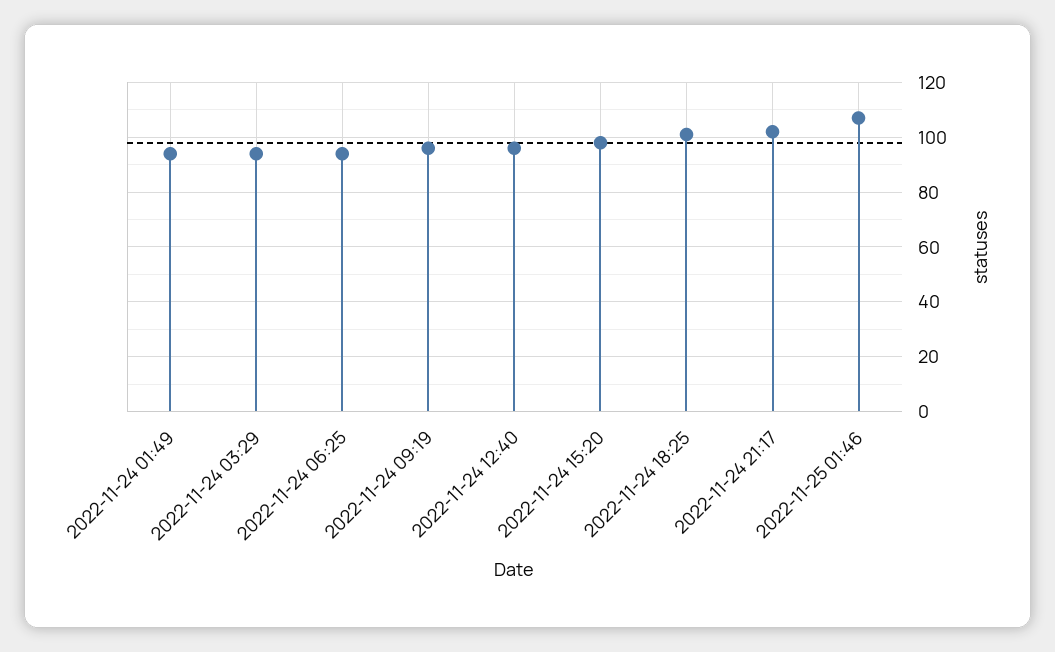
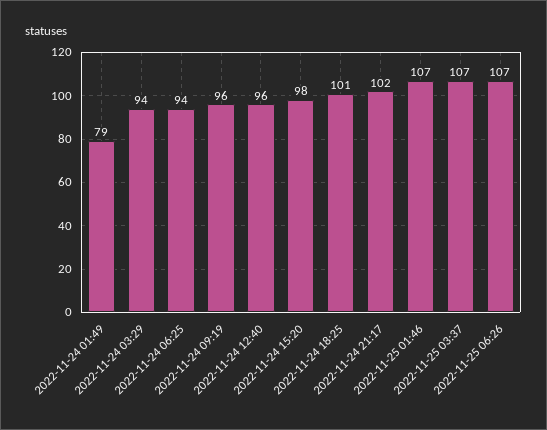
2022-11-24 01:49: 95 -> 79
2022-11-25 03:37: none -> 107
2022-11-25 06:26: none -> 107

